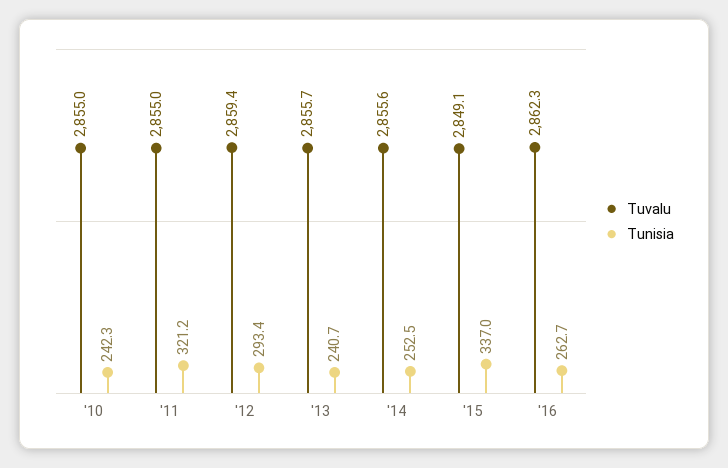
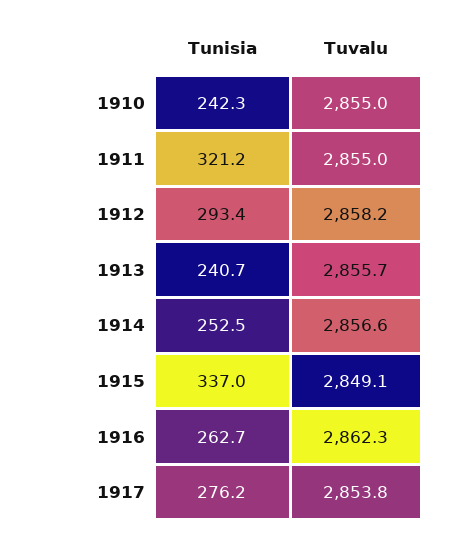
Tuvalu, '12: 2859.4 -> 2858.2
Tuvalu, '14: 2855.6 -> 2856.6
Tunisia, 1917: none -> 276.2
Tuvalu, 1917: none -> 2853.8

